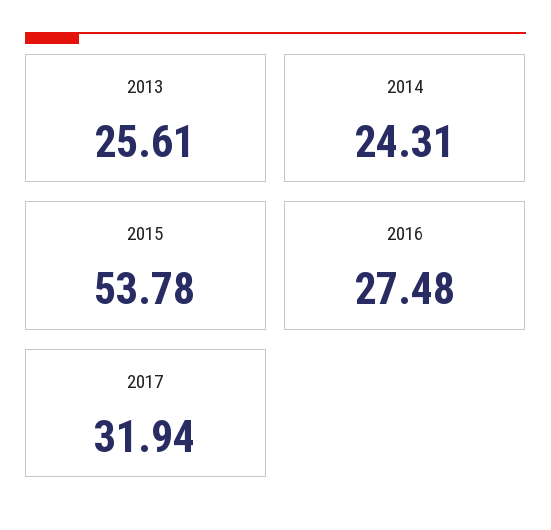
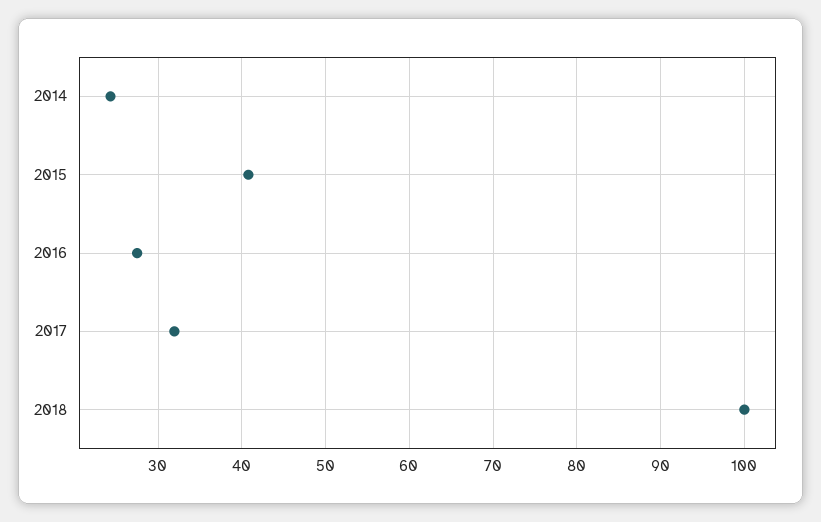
2013: 25.61 -> none
2015: 53.78 -> 41
2018: none -> 100

